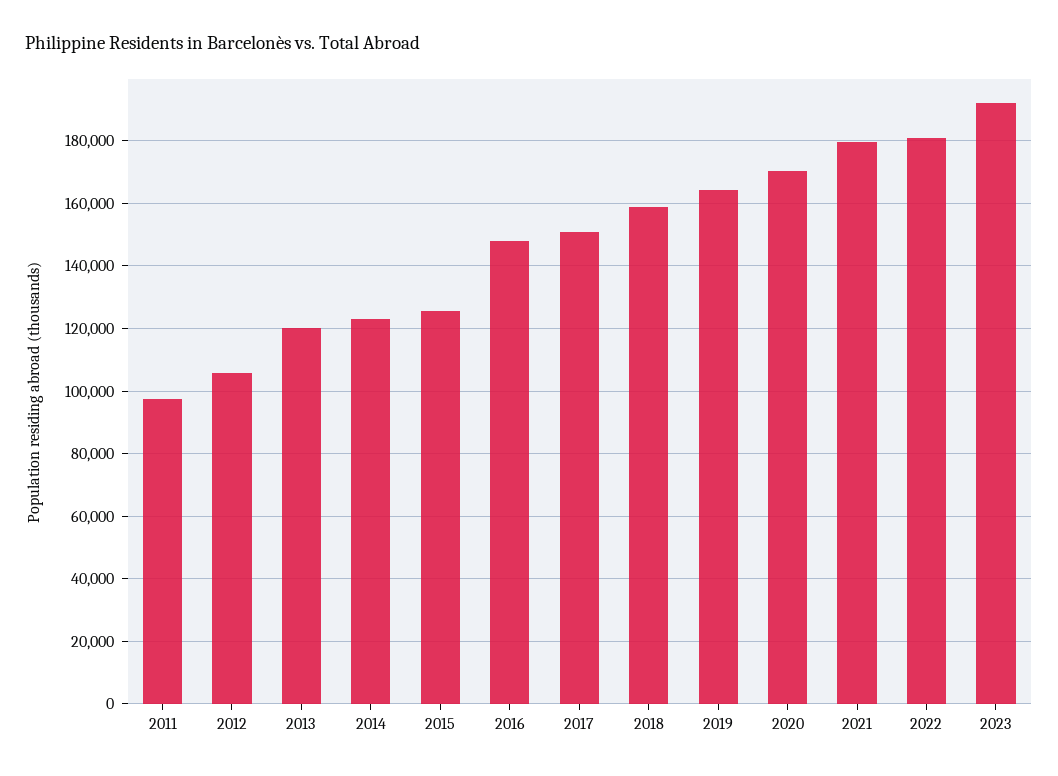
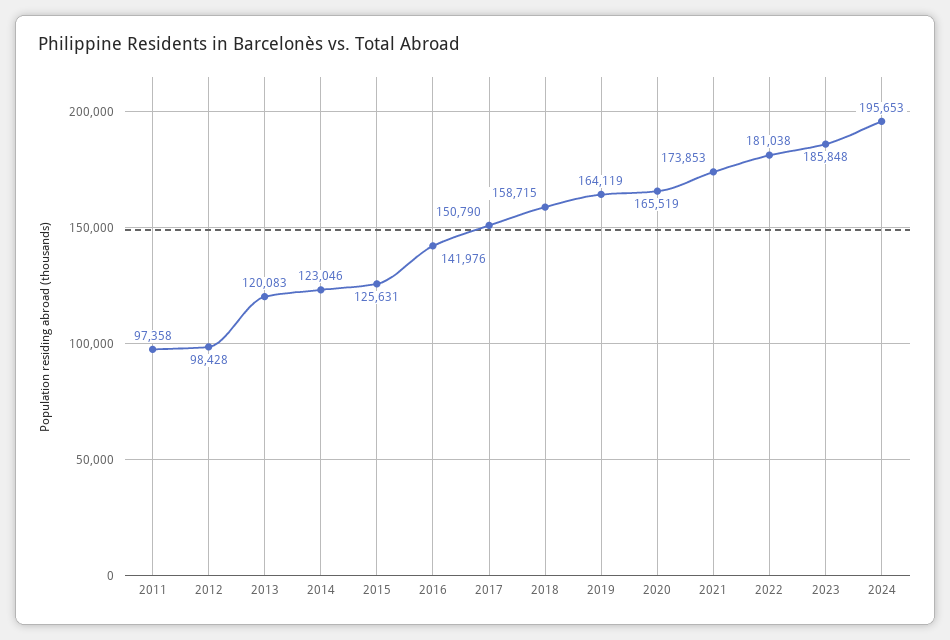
2012: 106000 -> 98428
2016: 148000 -> 141976
2020: 170000 -> 165519
2021: 180000 -> 173853
2023: 192000 -> 185848
2024: none -> 195653

